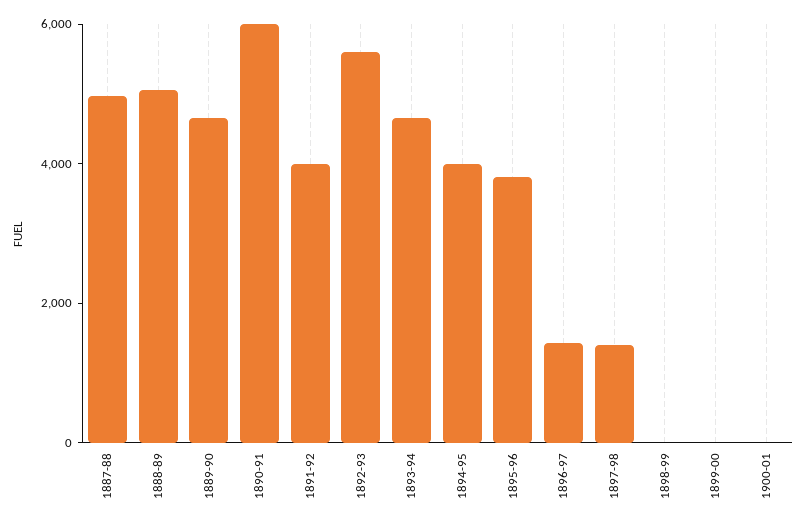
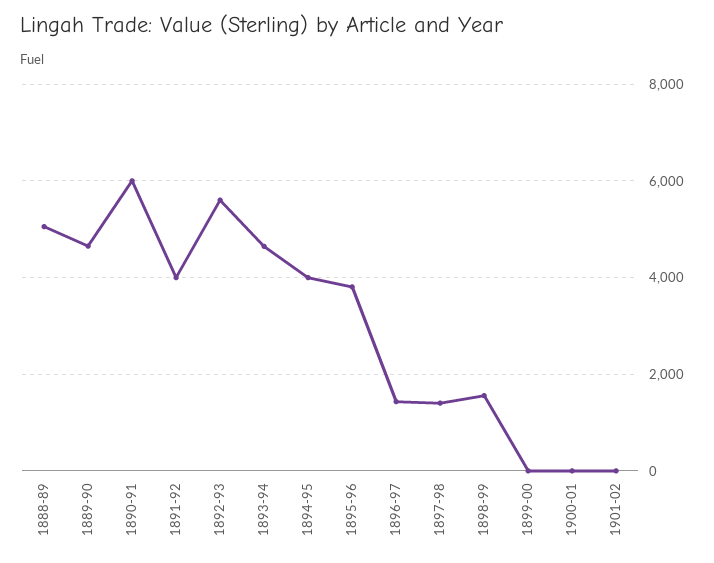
1887-88: 5000 -> none
1898-99: 0 -> 1600
1901-02: none -> 0

